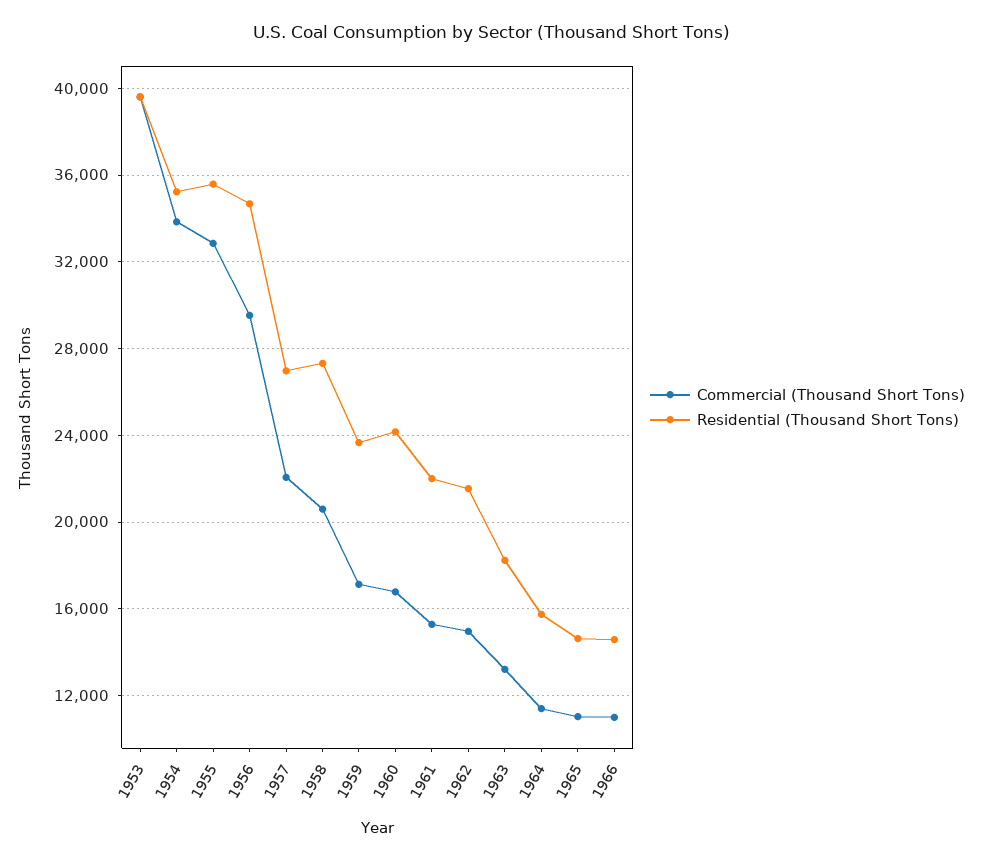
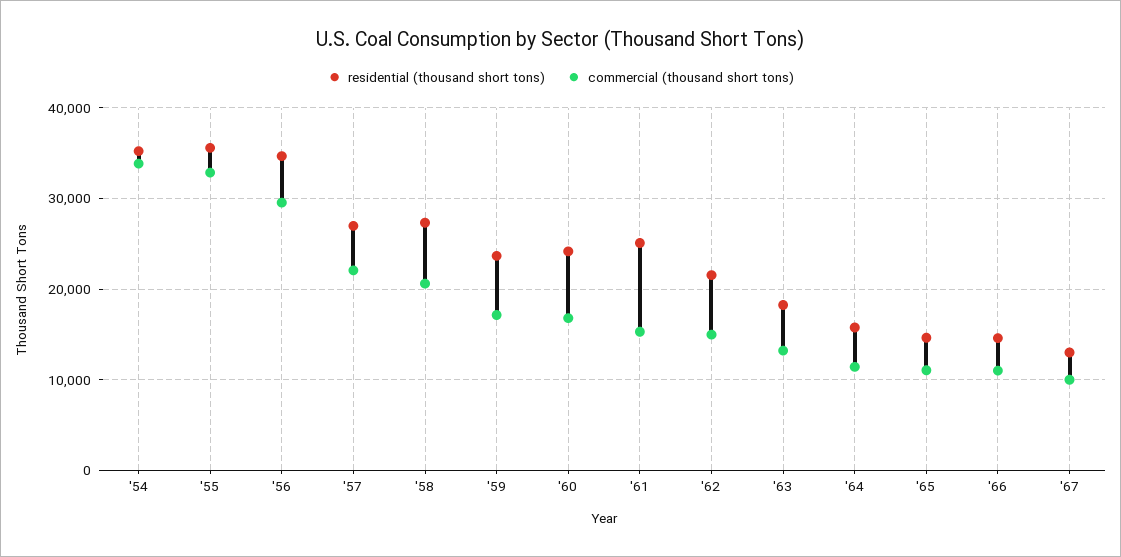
Commercial (Thousand Short Tons), 1953: 39500 -> none
Residential (Thousand Short Tons), 1953: 39500 -> none
Residential (Thousand Short Tons), 1961: 22000 -> 25000
Residential (Thousand Short Tons), '67: none -> 13000
Commercial (Thousand Short Tons), '67: none -> 10000

